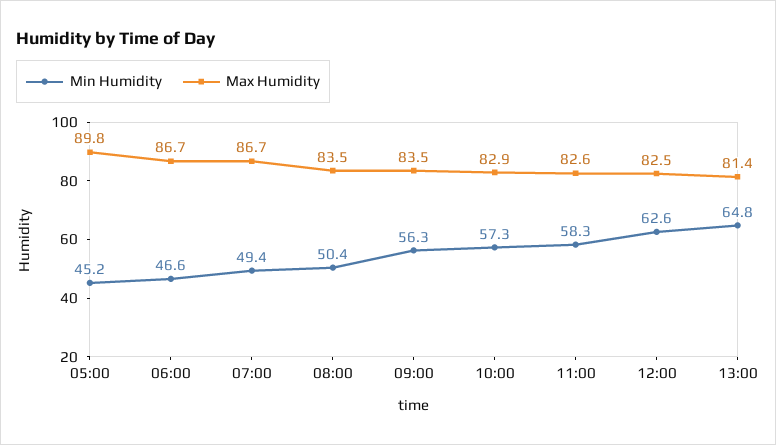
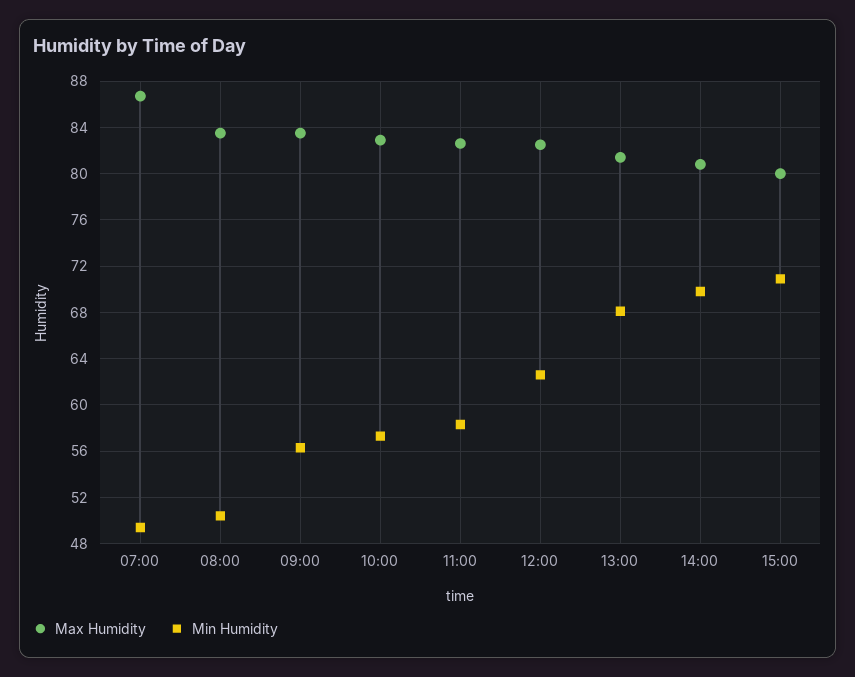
Min Humidity, 05:00: 45.2 -> none
Max Humidity, 05:00: 89.8 -> none
Min Humidity, 06:00: 46.6 -> none
Max Humidity, 06:00: 86.7 -> none
Min Humidity, 13:00: 64.8 -> 68
Max Humidity, 14:00: none -> 81
Min Humidity, 14:00: none -> 70
Max Humidity, 15:00: none -> 80
Min Humidity, 15:00: none -> 71

